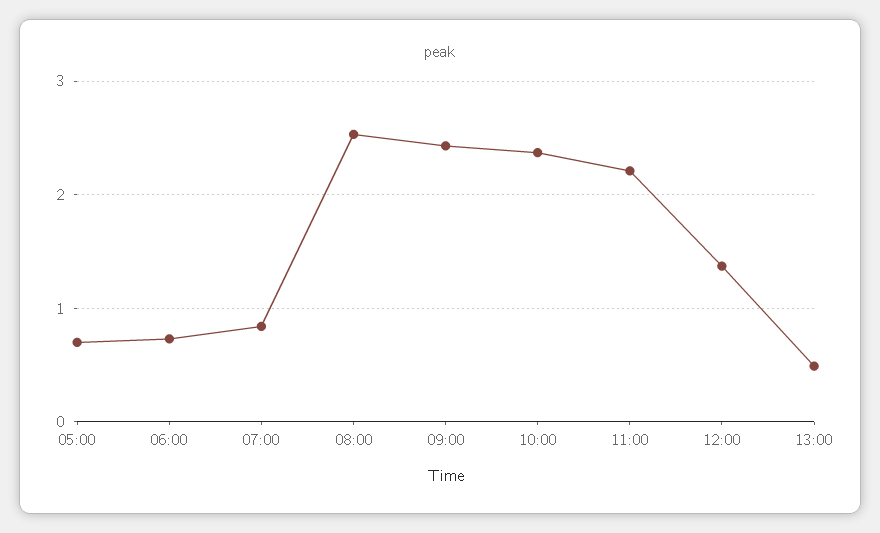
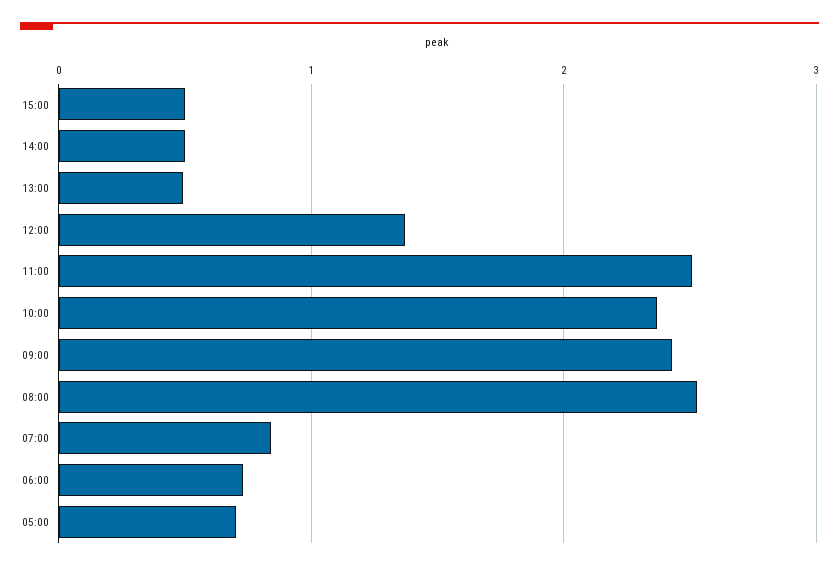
11:00: 2.2 -> 2.5
15:00: none -> 0.5
14:00: none -> 0.5

